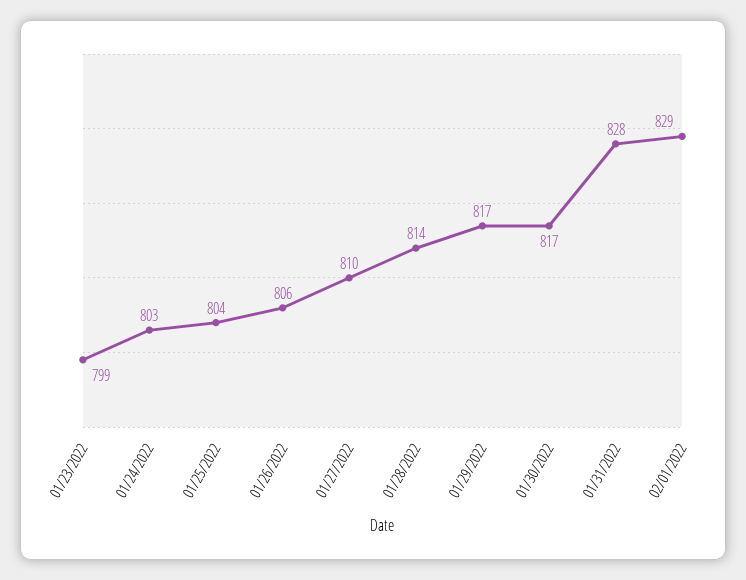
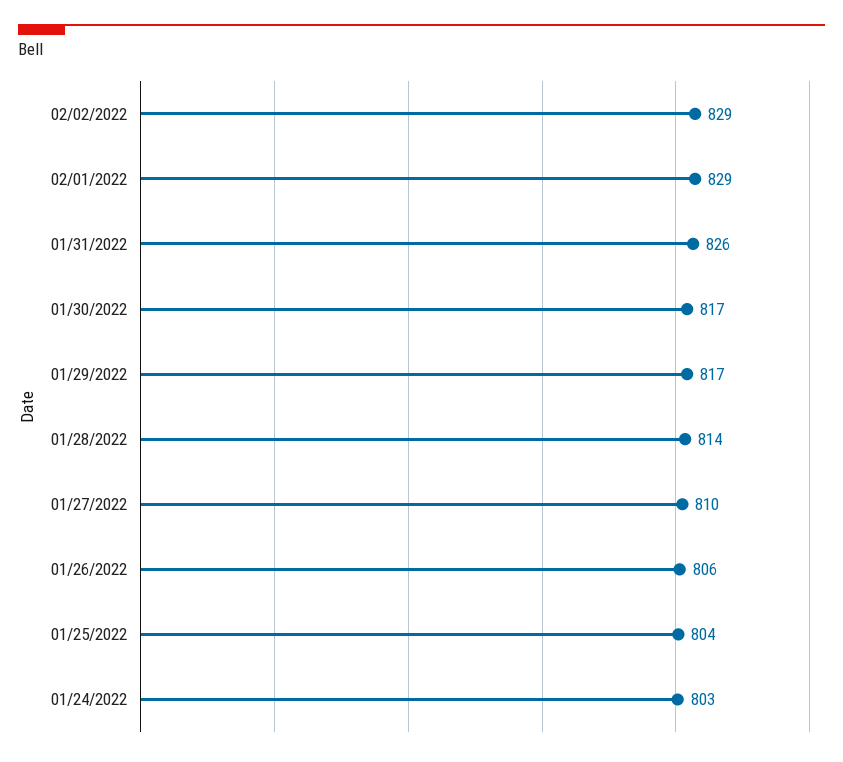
01/23/2022: 799 -> none
01/31/2022: 828 -> 826
02/02/2022: none -> 829

